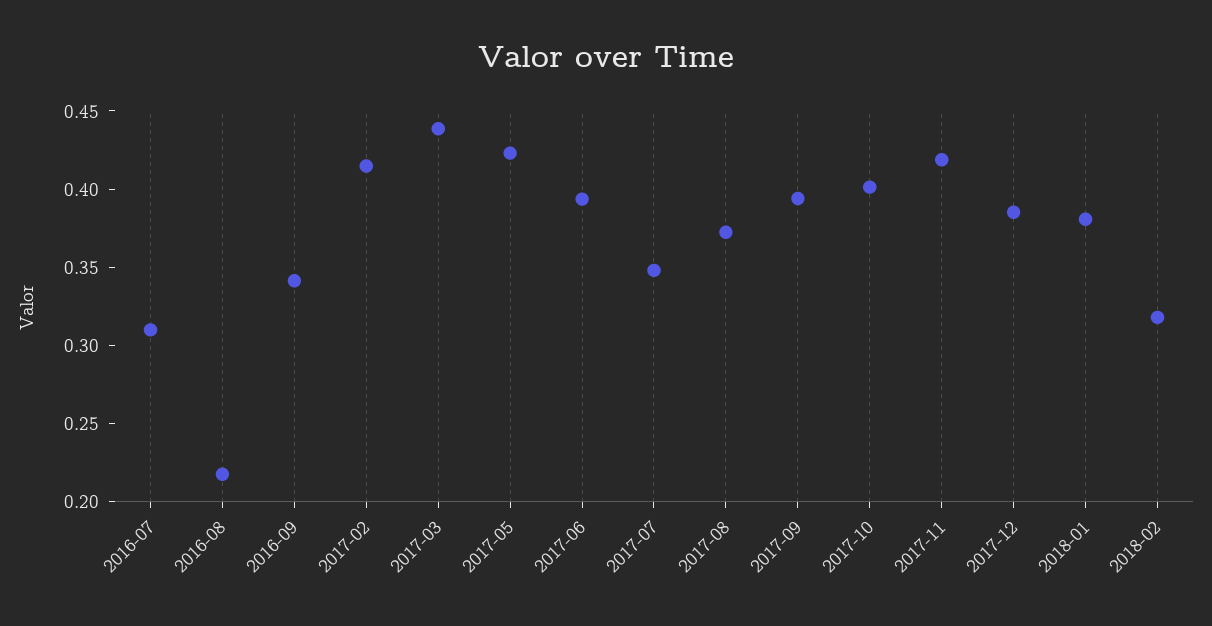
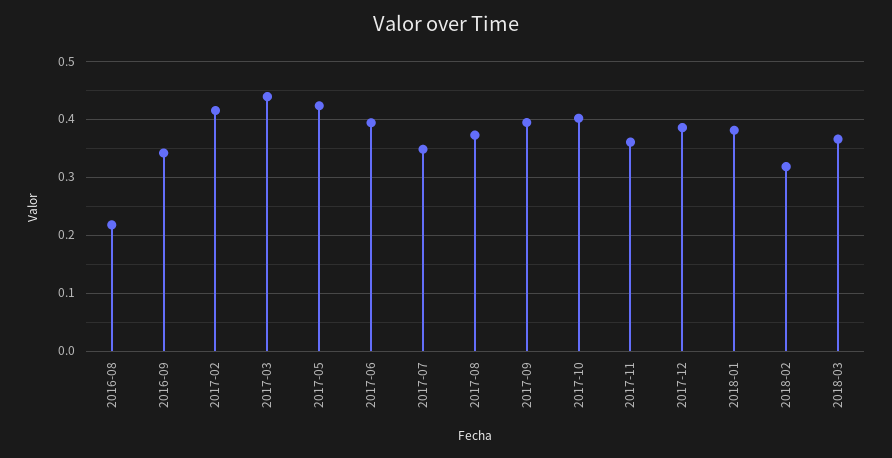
2016-07: 0.31 -> none
2017-11: 0.42 -> 0.36
2018-03: none -> 0.36

